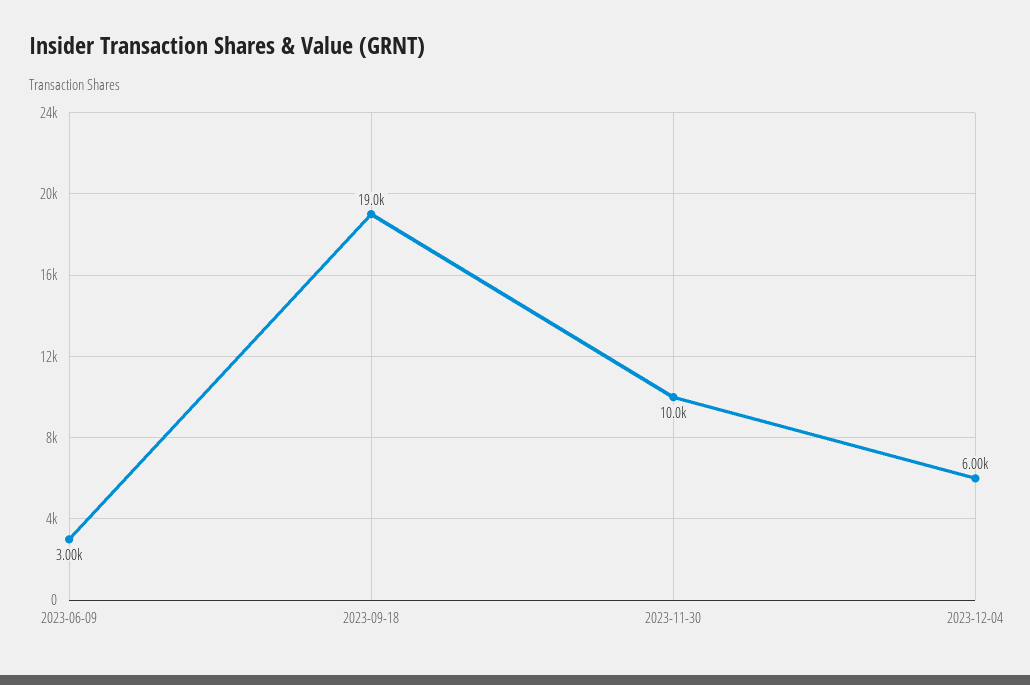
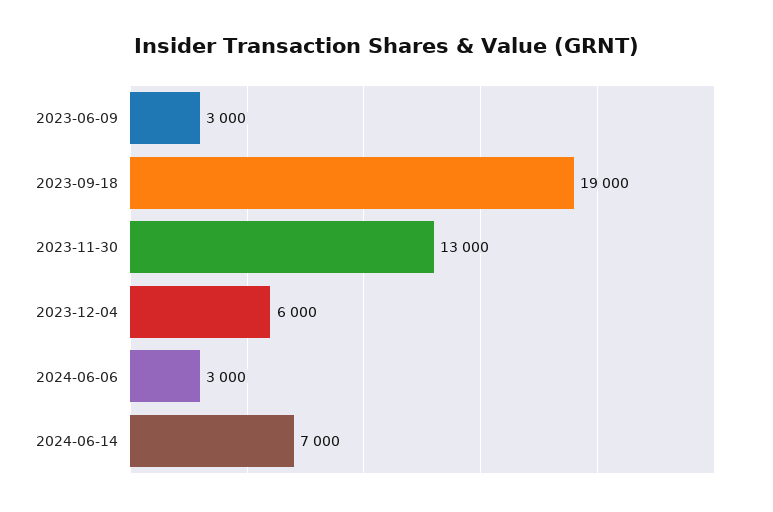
2023-11-30: 10000 -> 13000
2024-06-06: none -> 3000
2024-06-14: none -> 7000

